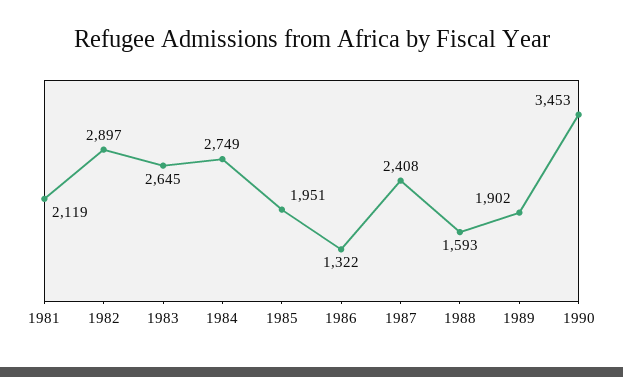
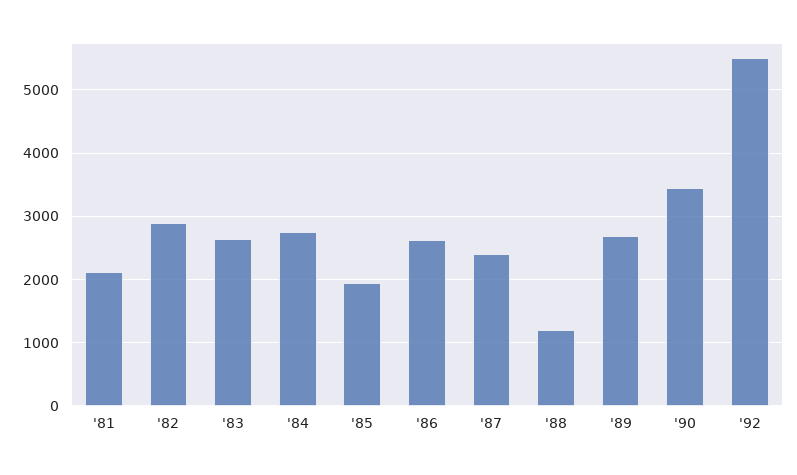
1986: 1322 -> 2600
1988: 1593 -> 1200
1989: 1902 -> 2700
'92: none -> 5500

